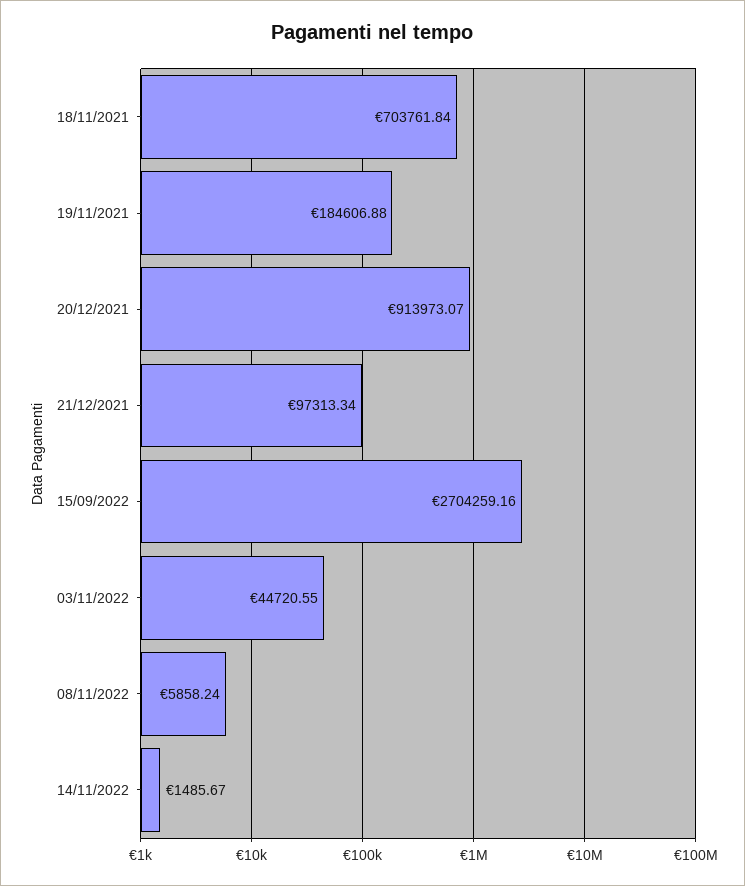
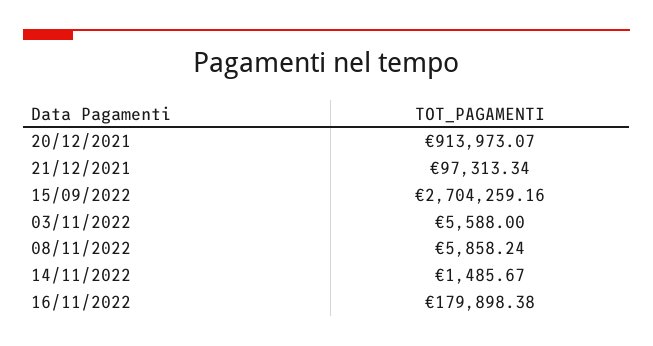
18/11/2021: 703761.84 -> none
19/11/2021: 184606.88 -> none
03/11/2022: 44720.55 -> 5588
16/11/2022: none -> 179898.38

